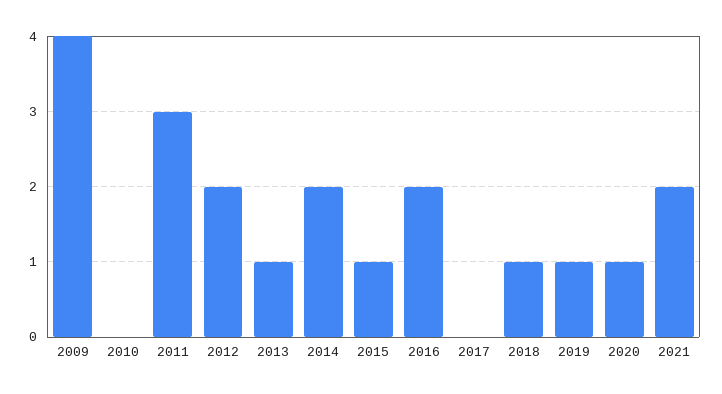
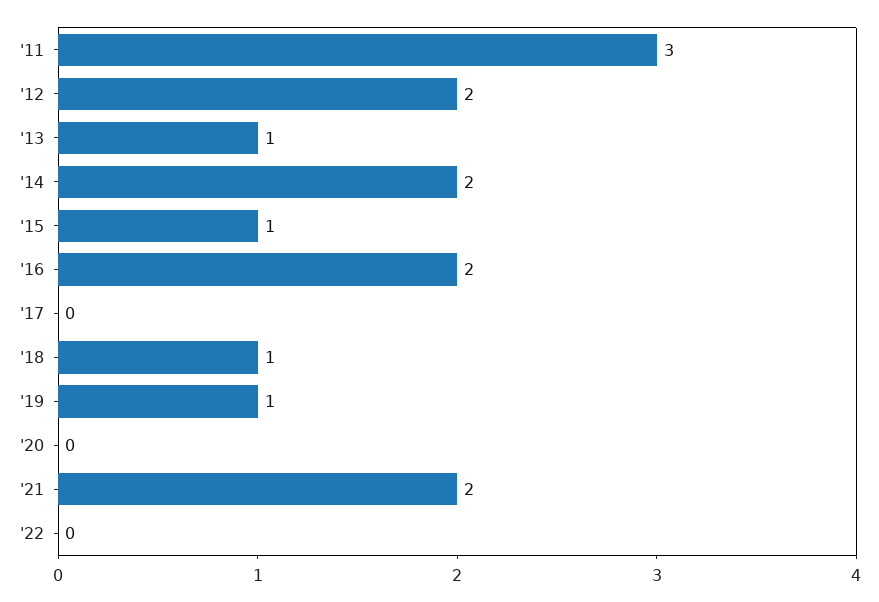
2009: 4 -> none
2010: 0 -> none
2020: 1 -> 0
'22: none -> 0

